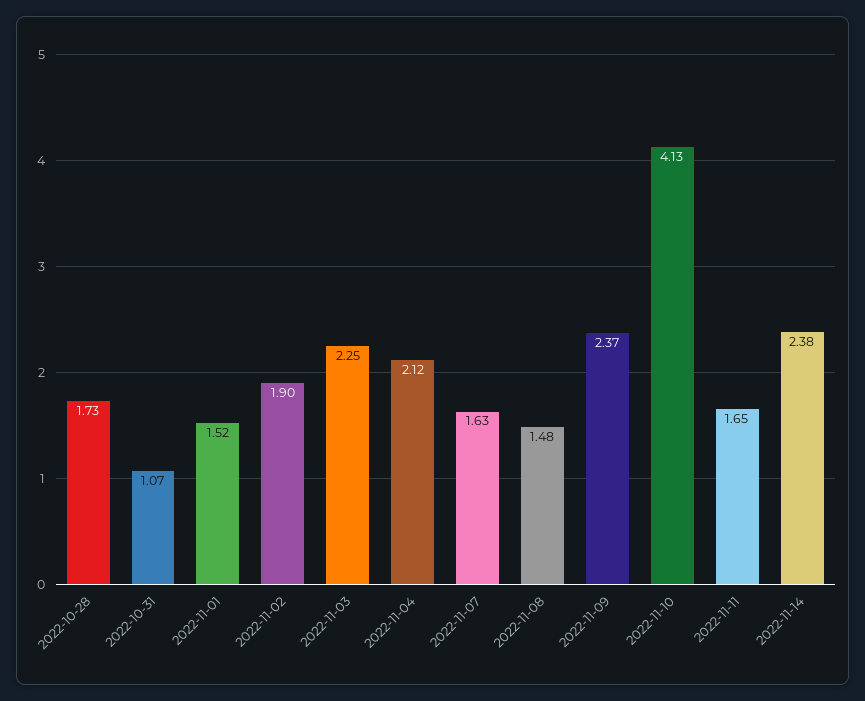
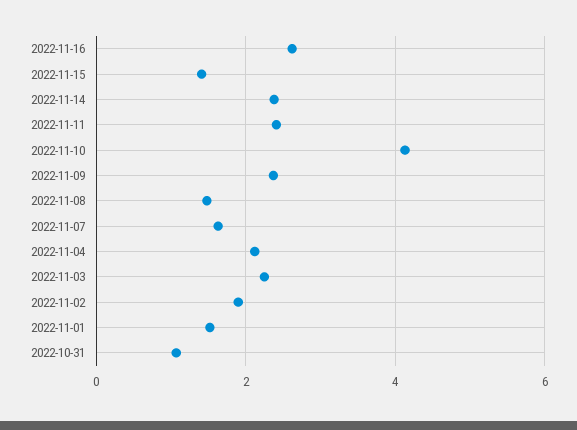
2022-10-28: 1.73 -> none
2022-11-11: 1.65 -> 2.4
2022-11-16: none -> 2.6
2022-11-15: none -> 1.4

